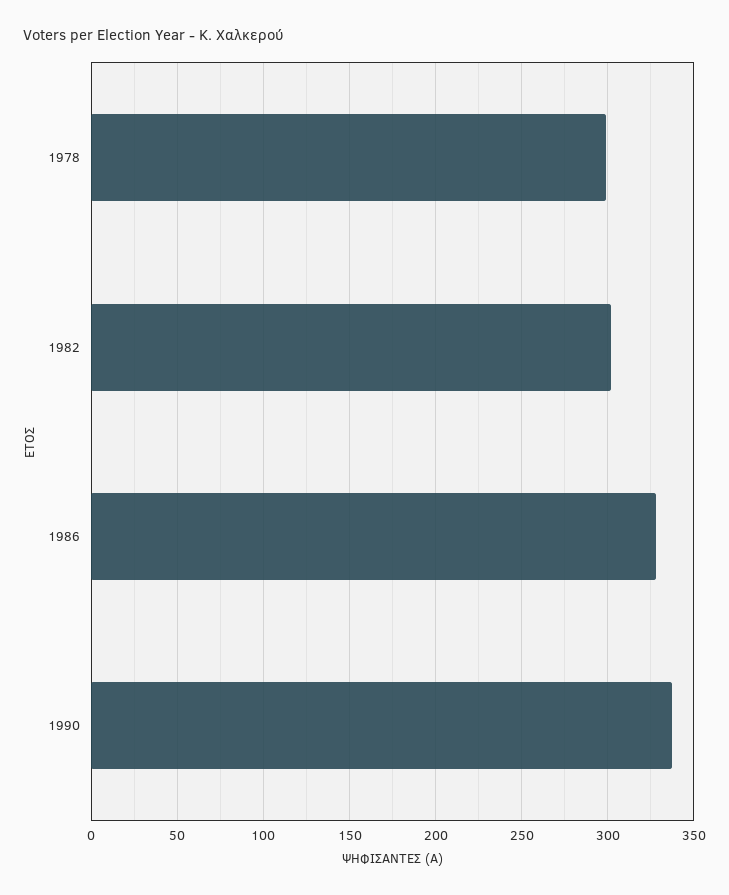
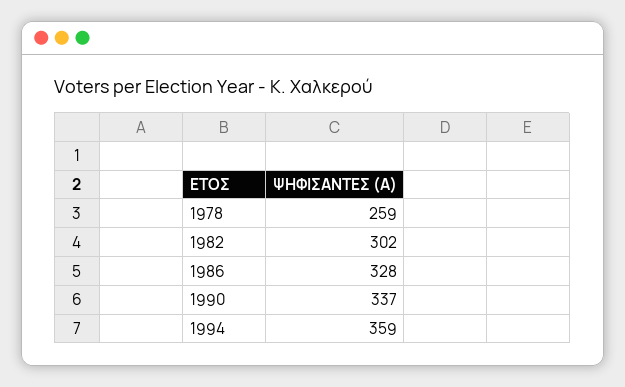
1978: 300 -> 259
1994: none -> 359

